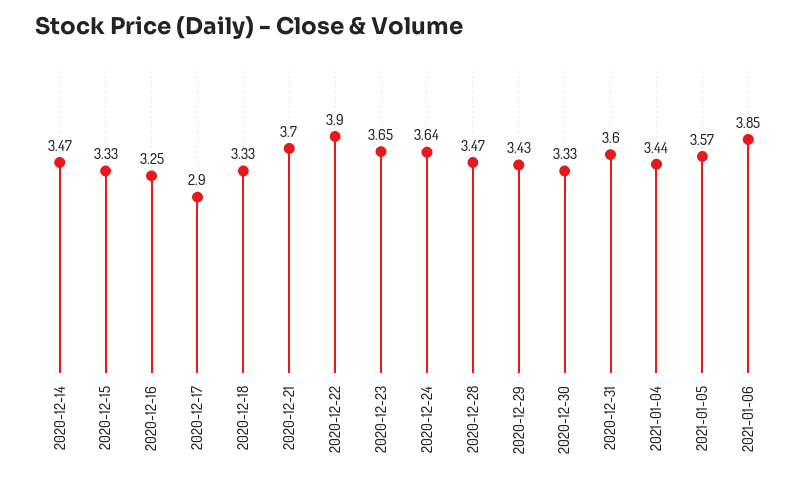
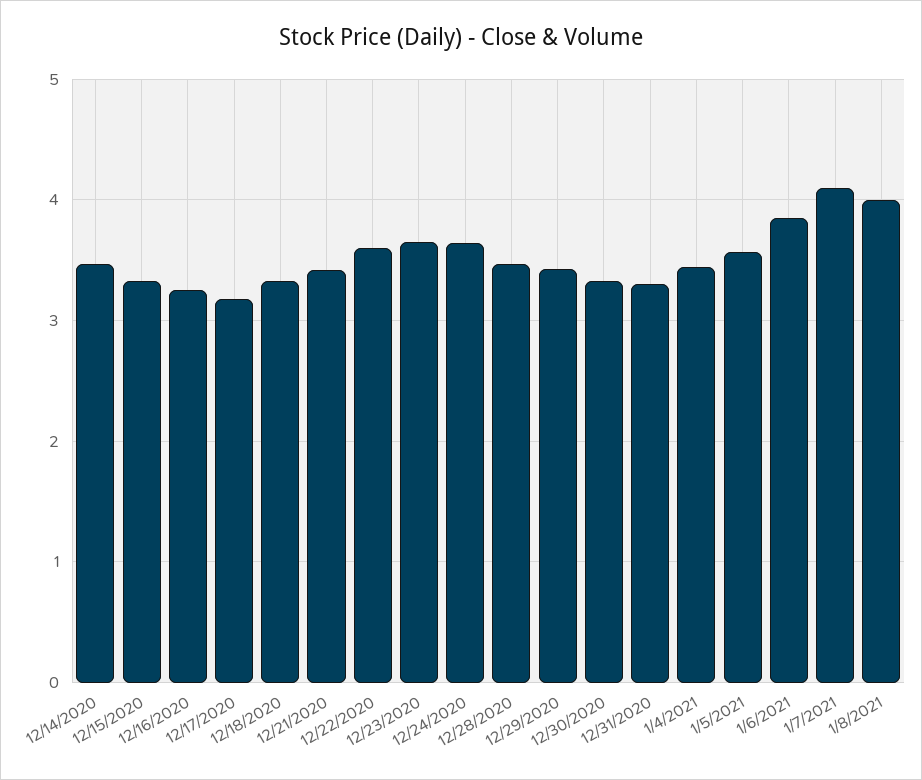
2020-12-17: 2.9 -> 3.2
2020-12-21: 3.7 -> 3.4
2020-12-22: 3.9 -> 3.6
2020-12-31: 3.6 -> 3.3
1/7/2021: none -> 4.1
1/8/2021: none -> 4

